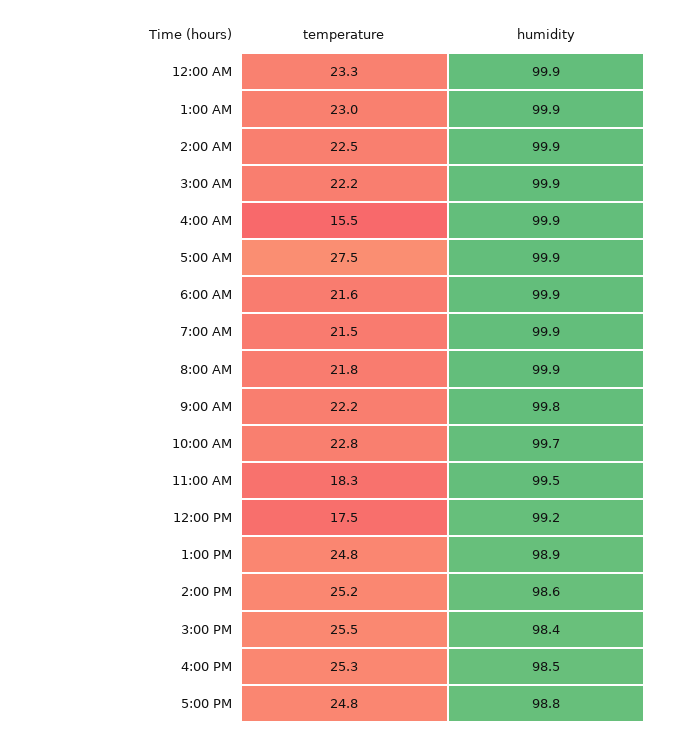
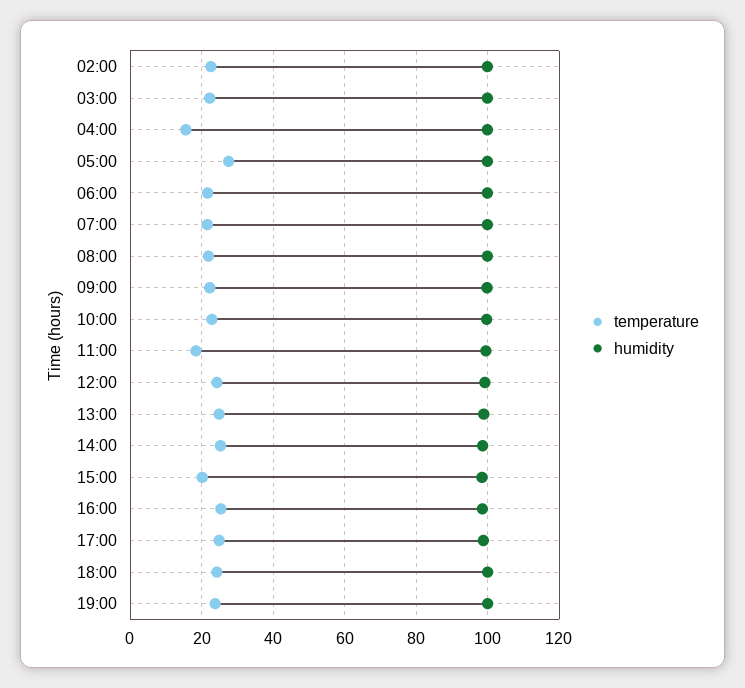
temperature, 12:00 AM: 23.3 -> none
humidity, 12:00 AM: 99.9 -> none
temperature, 1:00 AM: 23 -> none
humidity, 1:00 AM: 99.9 -> none
temperature, 12:00 PM: 17.5 -> 24
temperature, 3:00 PM: 25.5 -> 20
temperature, 18:00: none -> 24
humidity, 18:00: none -> 100
temperature, 19:00: none -> 24
humidity, 19:00: none -> 100

